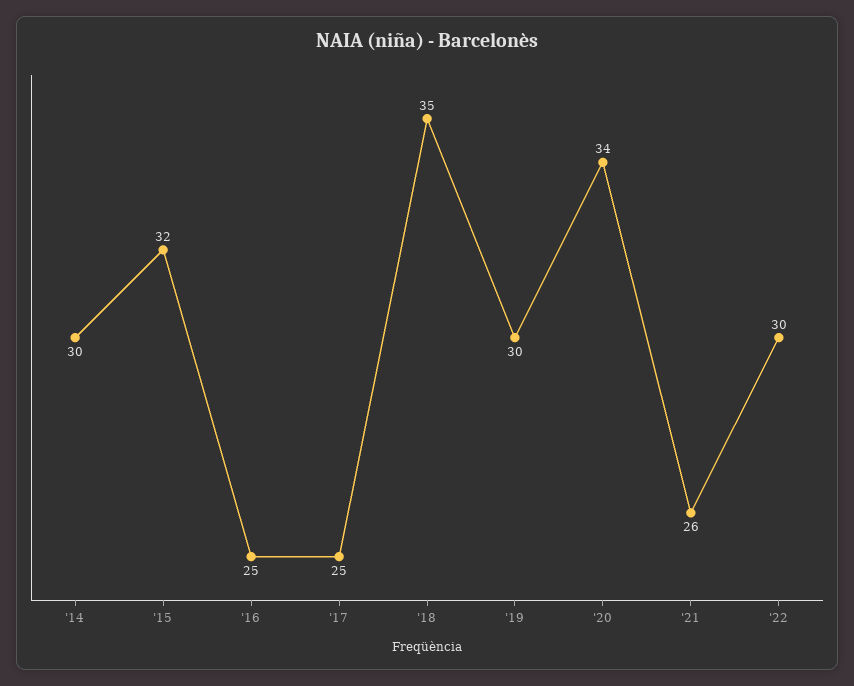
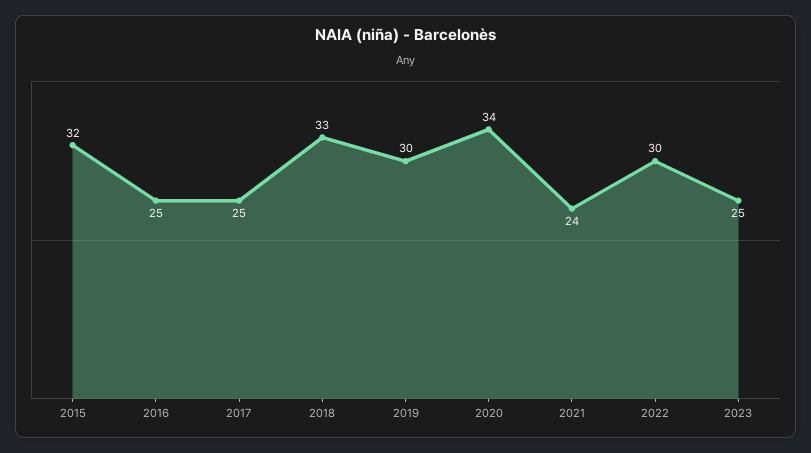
'14: 30 -> none
'18: 35 -> 33
'21: 26 -> 24
2023: none -> 25

